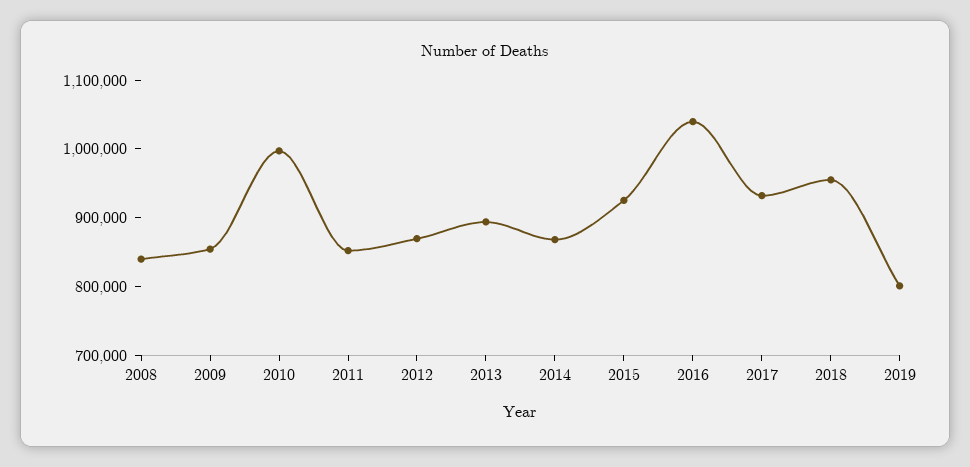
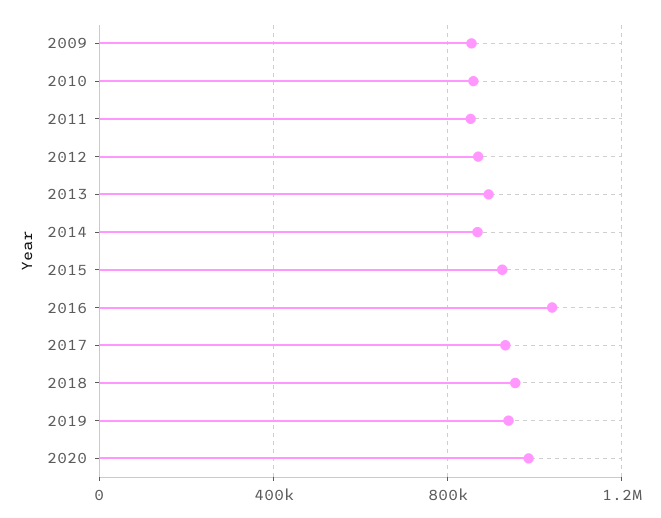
2008: 840000 -> none
2010: 1000000 -> 850000
2019: 800000 -> 950000
2020: none -> 1000000

